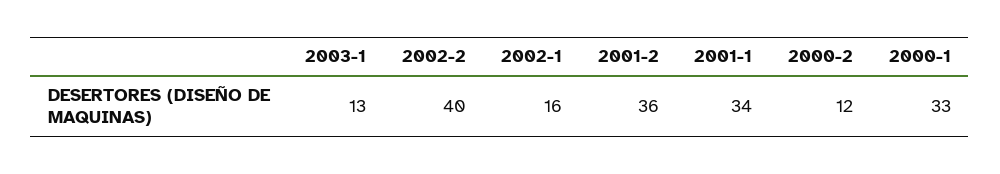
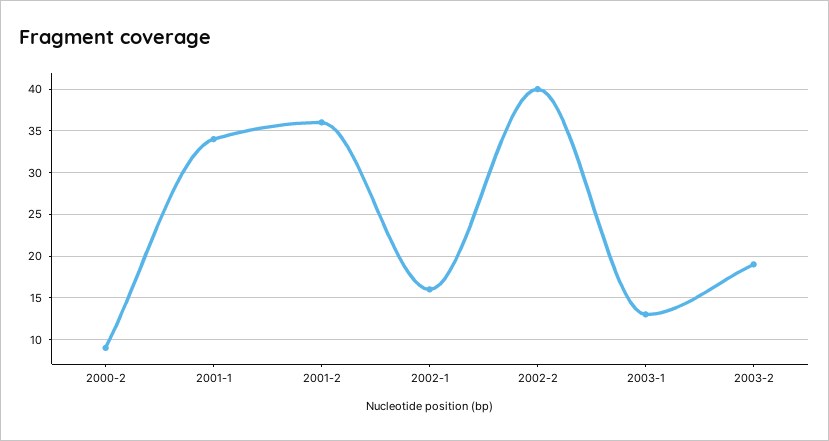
2000-2: 12 -> 9
2000-1: 33 -> none
2003-2: none -> 19

